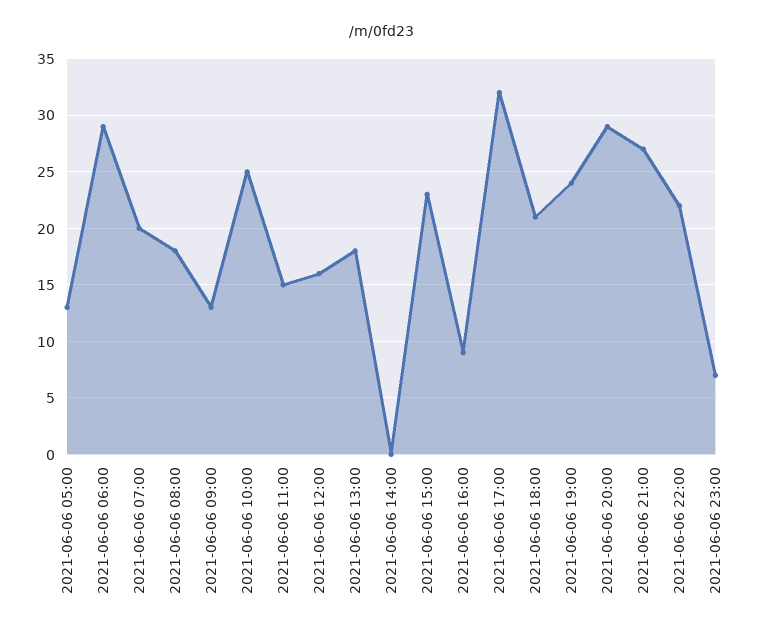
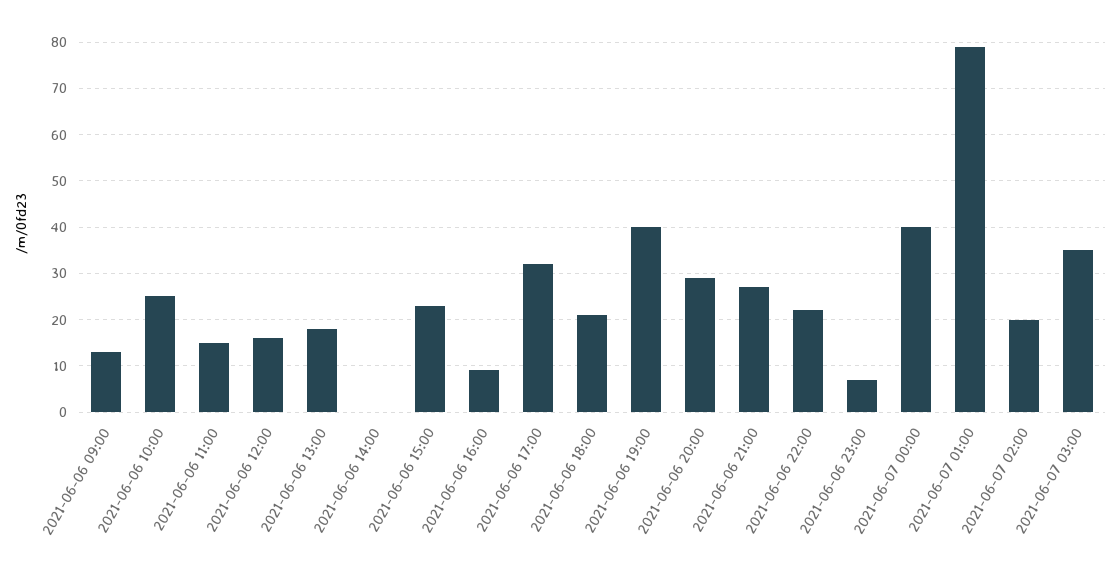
2021-06-06 05:00: 13 -> none
2021-06-06 06:00: 29 -> none
2021-06-06 07:00: 20 -> none
2021-06-06 08:00: 18 -> none
2021-06-06 19:00: 24 -> 40
2021-06-07 00:00: none -> 40
2021-06-07 01:00: none -> 80
2021-06-07 02:00: none -> 20
2021-06-07 03:00: none -> 35

